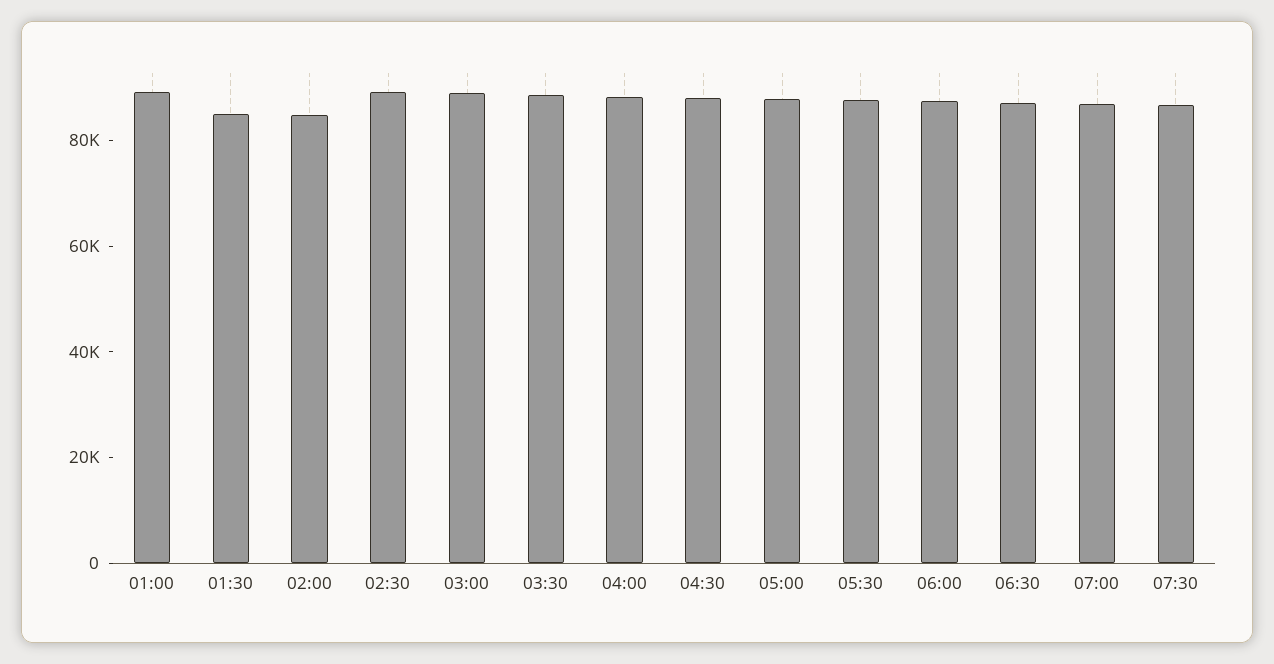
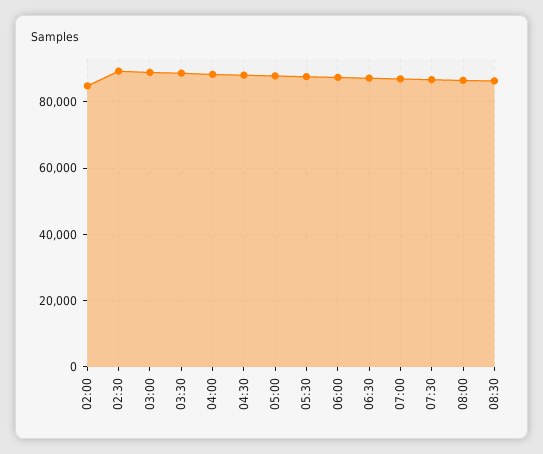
01:00: 90000 -> none
01:30: 85000 -> none
08:00: none -> 86000
08:30: none -> 86000

